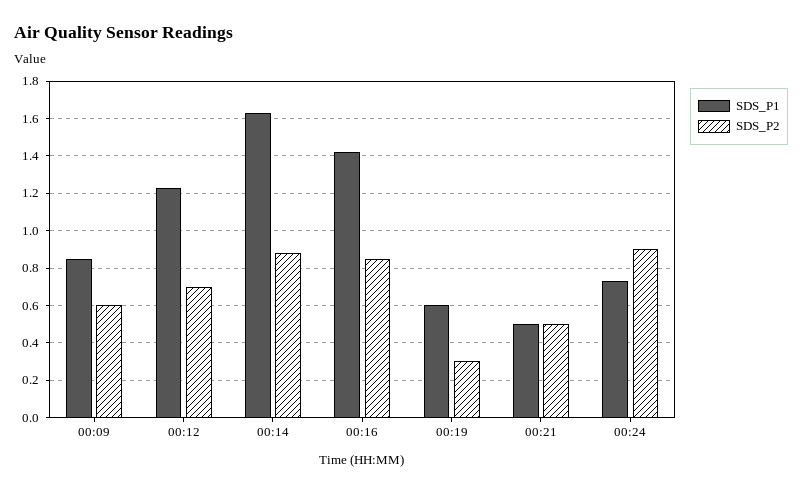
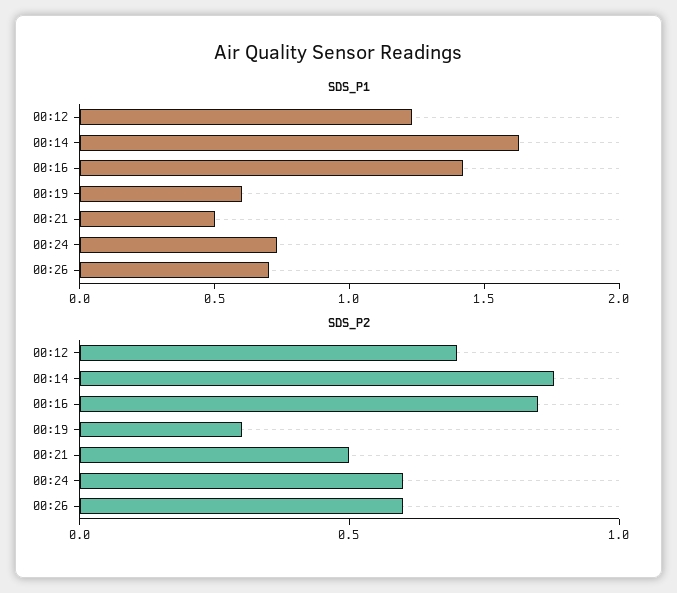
SDS_P1, 00:09: 0.85 -> none
SDS_P2, 00:09: 0.6 -> none
SDS_P2, 00:24: 0.9 -> 0.6
SDS_P1, 00:26: none -> 0.7
SDS_P2, 00:26: none -> 0.6

